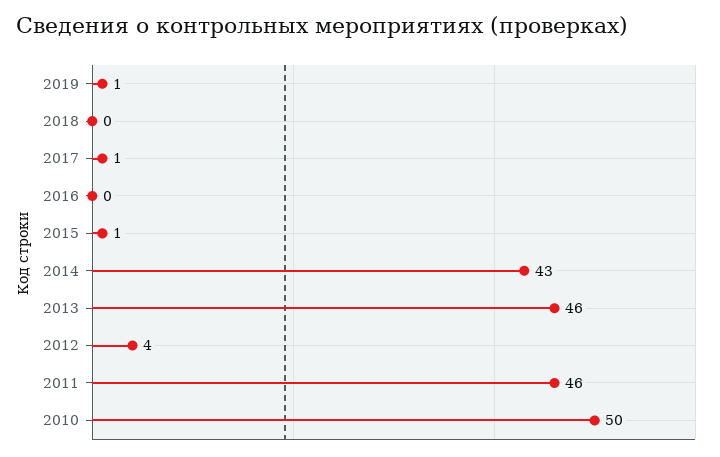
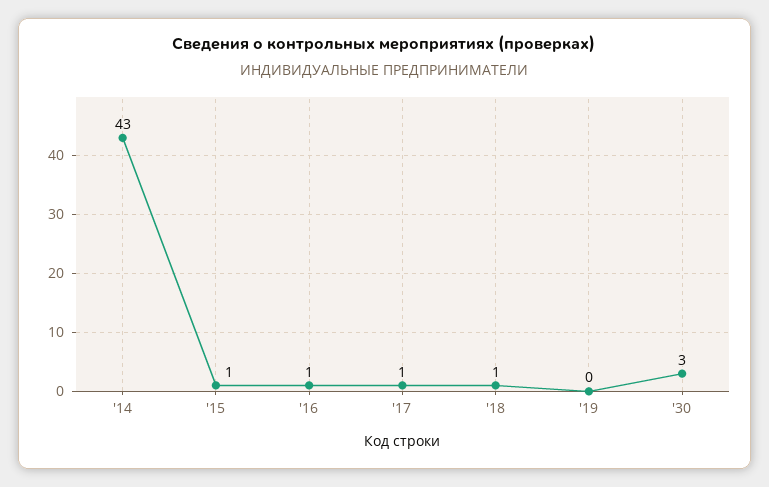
2019: 1 -> 0
2018: 0 -> 1
2016: 0 -> 1
2013: 46 -> none
2012: 4 -> none
2011: 46 -> none
2010: 50 -> none
'30: none -> 3

